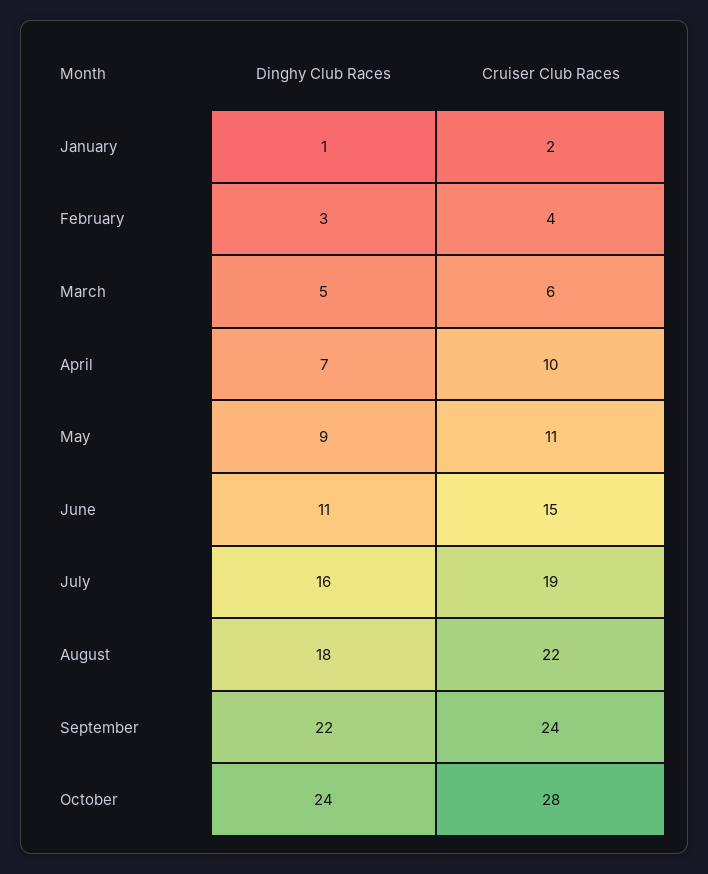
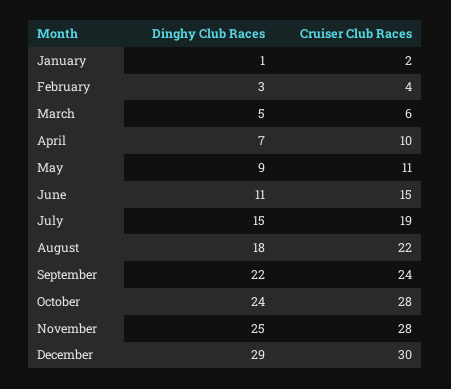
Dinghy Club Races, July: 16 -> 15
Dinghy Club Races, November: none -> 25
Cruiser Club Races, November: none -> 28
Dinghy Club Races, December: none -> 29
Cruiser Club Races, December: none -> 30

